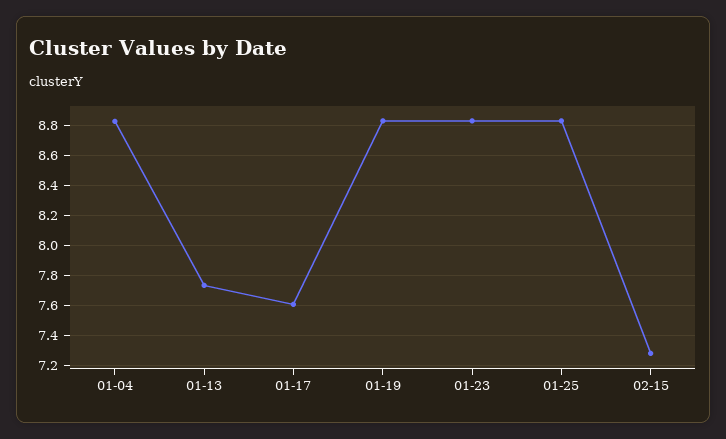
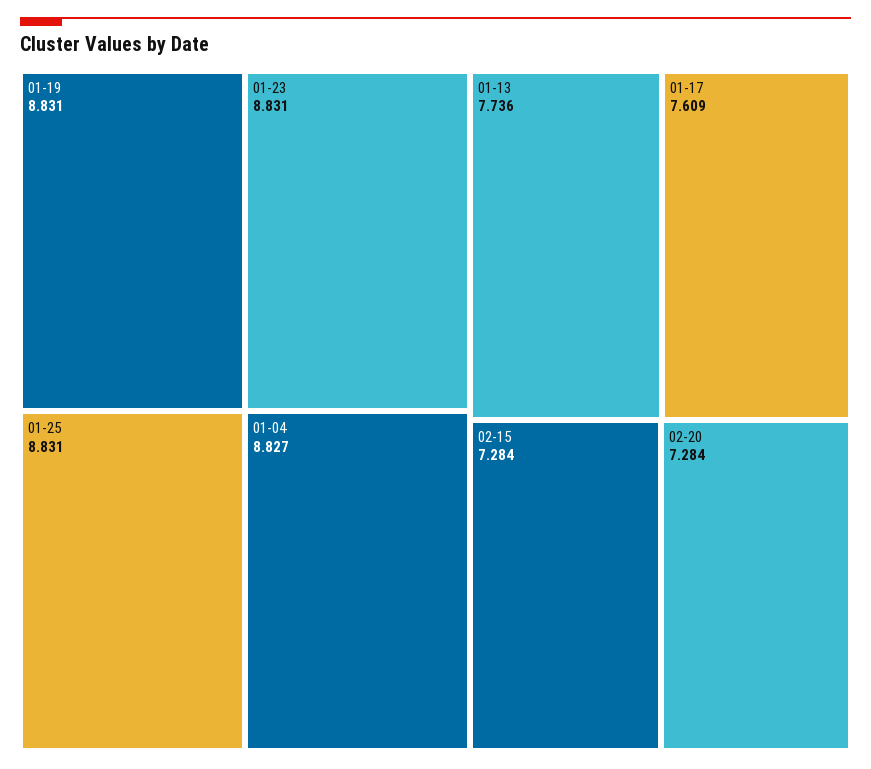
02-20: none -> 7.284

